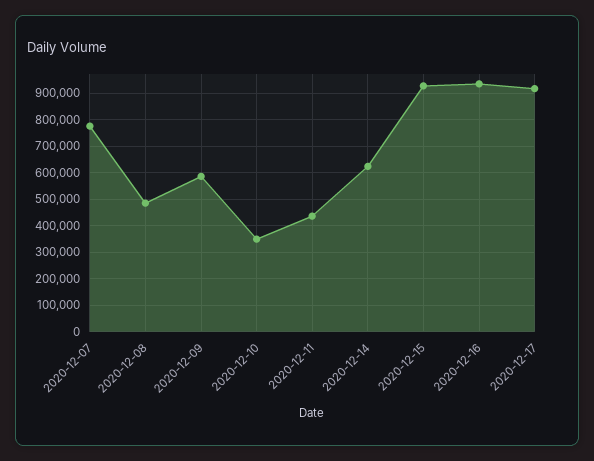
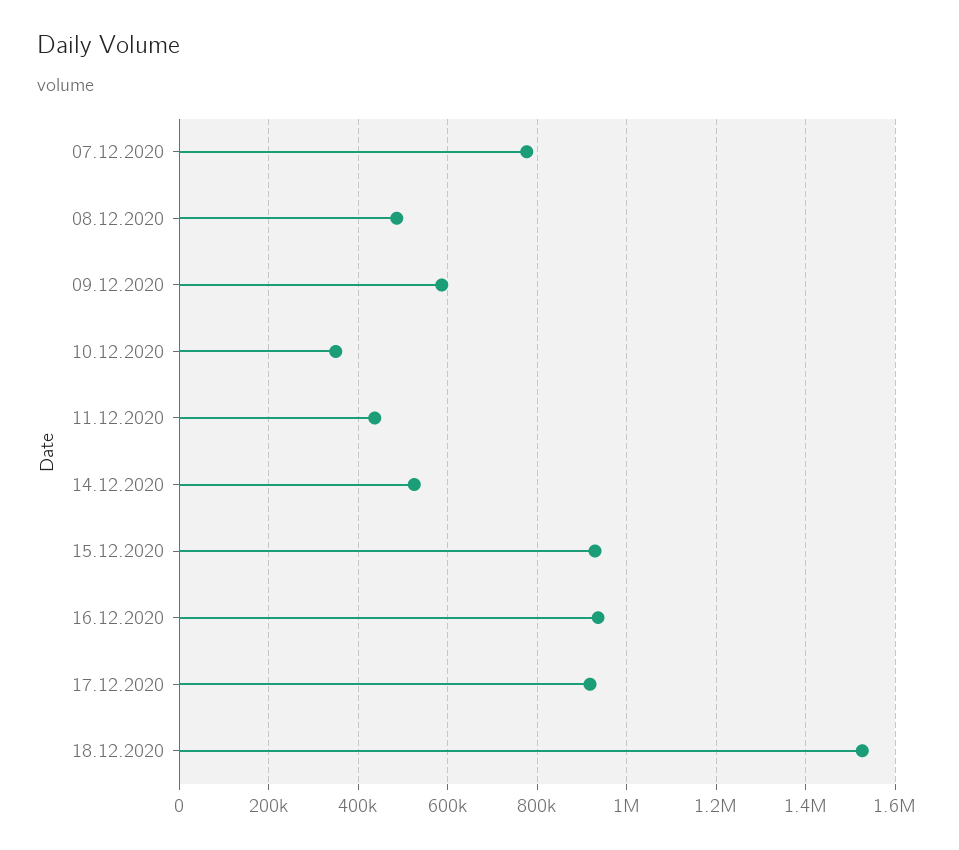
2020-12-14: 625000 -> 520000
18.12.2020: none -> 1520000

